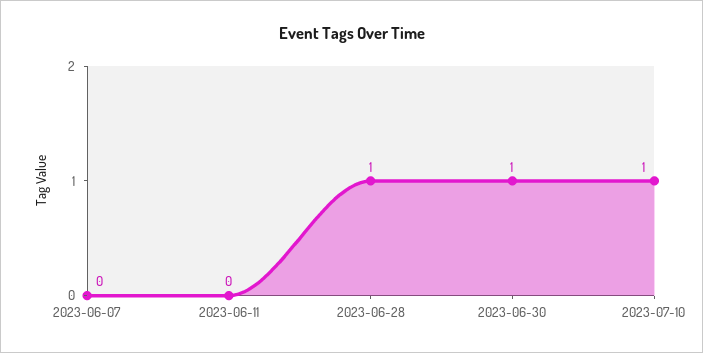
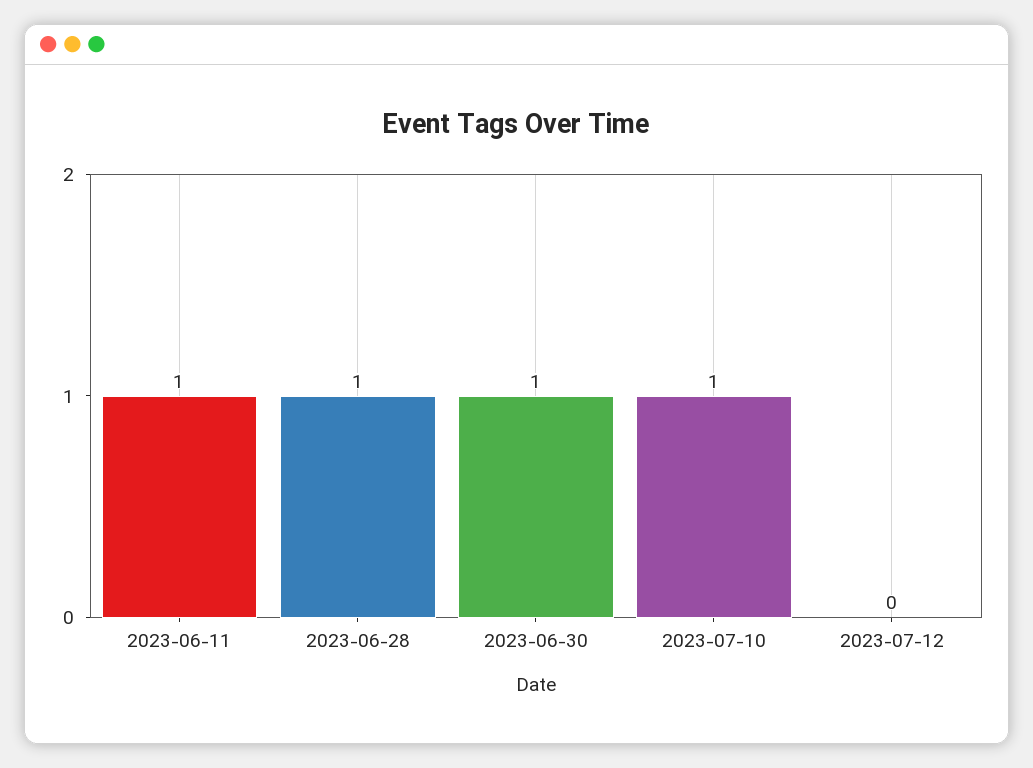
2023-06-07: 0 -> none
2023-06-11: 0 -> 1
2023-07-12: none -> 0

